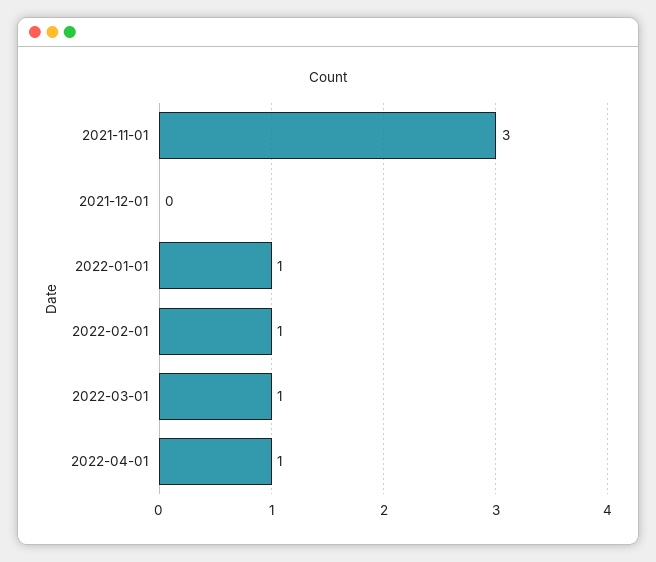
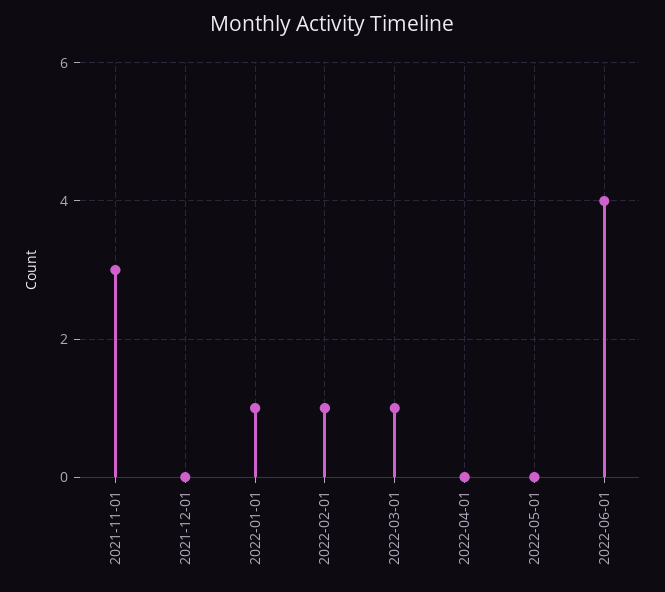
2022-04-01: 1 -> 0
2022-05-01: none -> 0
2022-06-01: none -> 4

